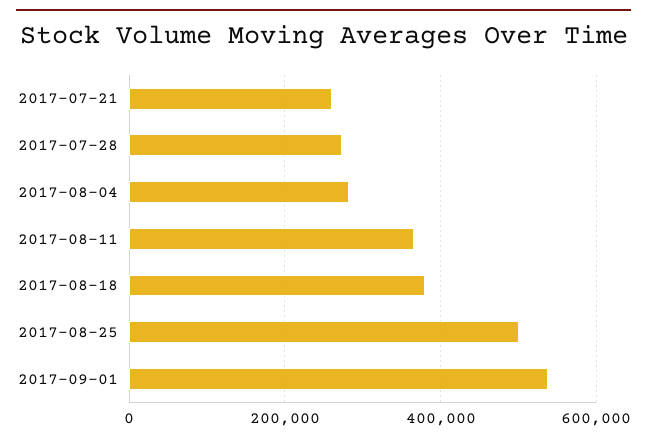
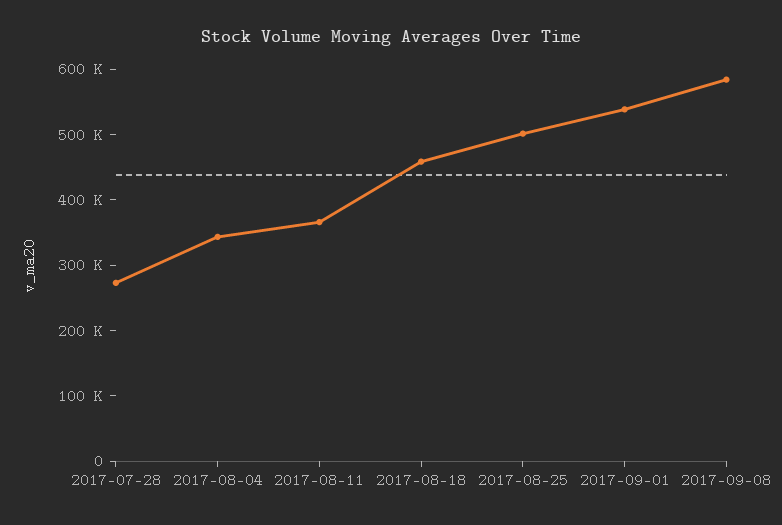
2017-07-21: 260000 -> none
2017-08-04: 280000 -> 340000
2017-08-18: 380000 -> 460000
2017-09-08: none -> 580000

